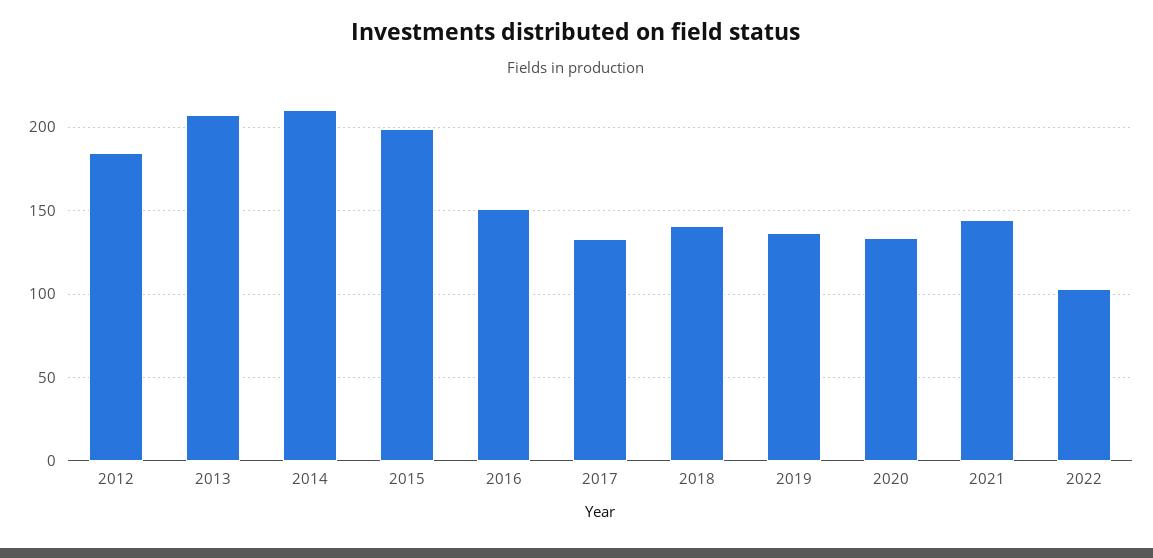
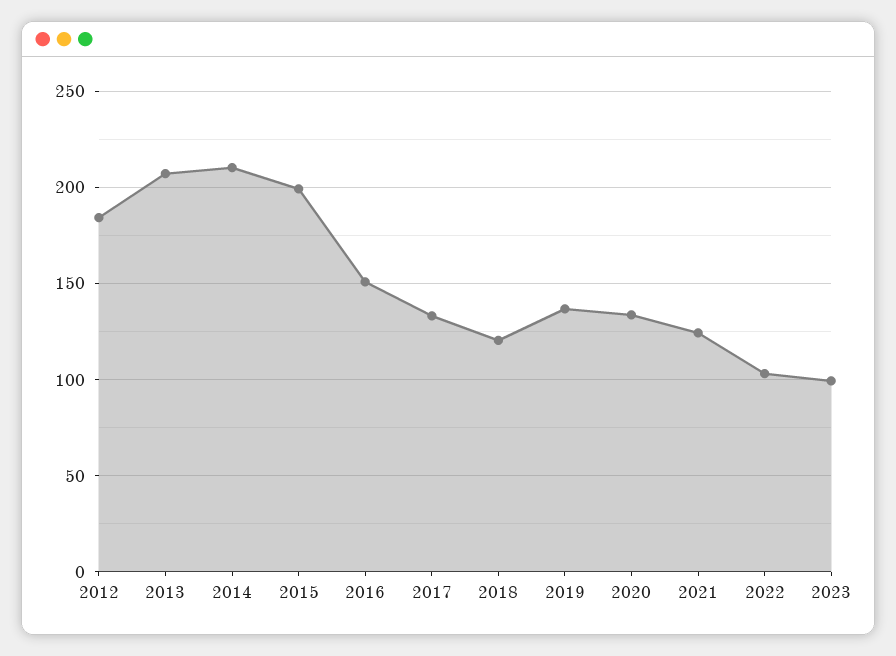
2018: 140 -> 120
2021: 145 -> 125
2023: none -> 100

